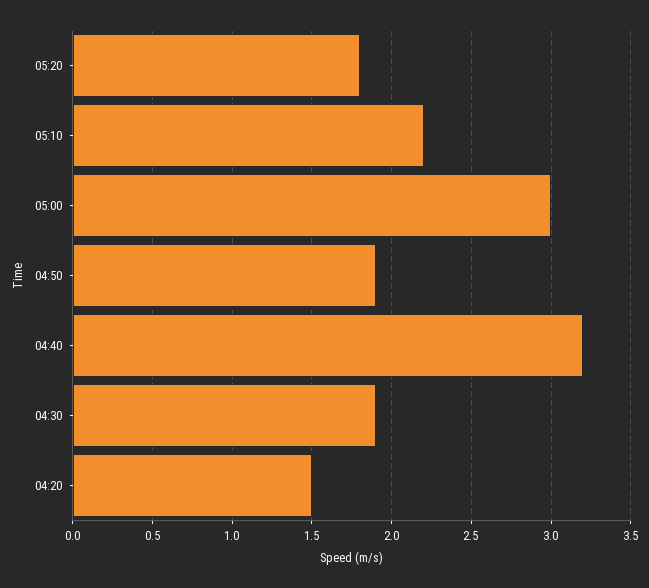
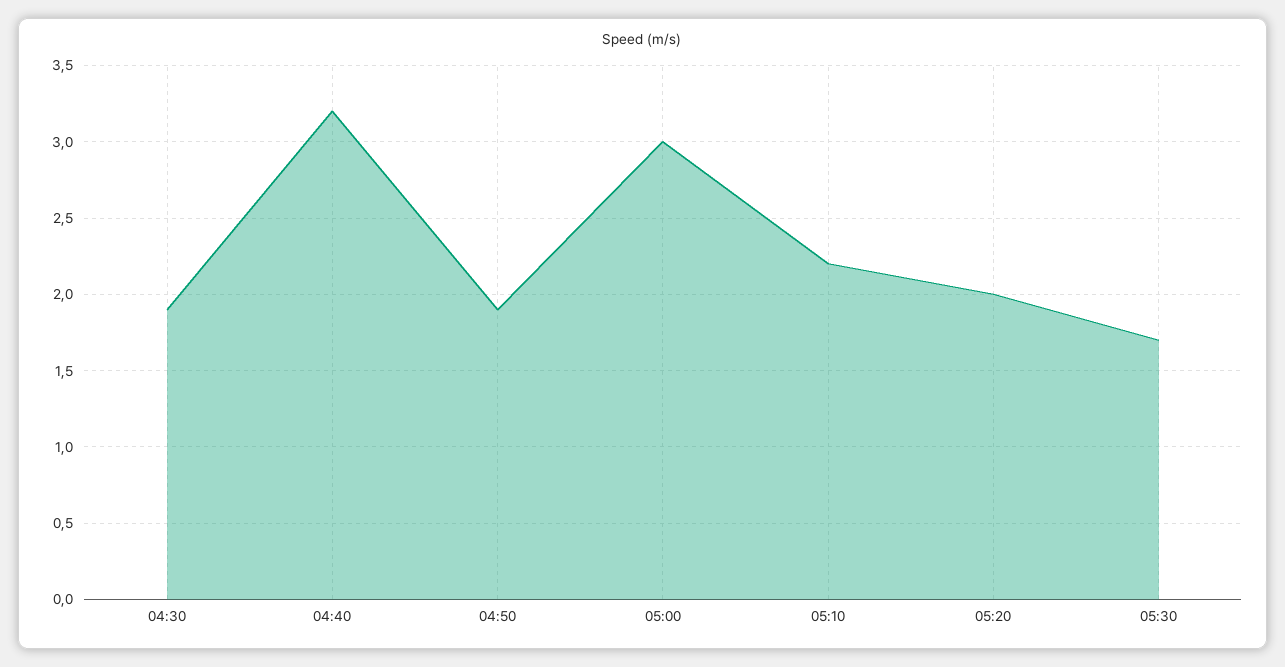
05:20: 1.8 -> 2
04:20: 1.5 -> none
05:30: none -> 1.7

